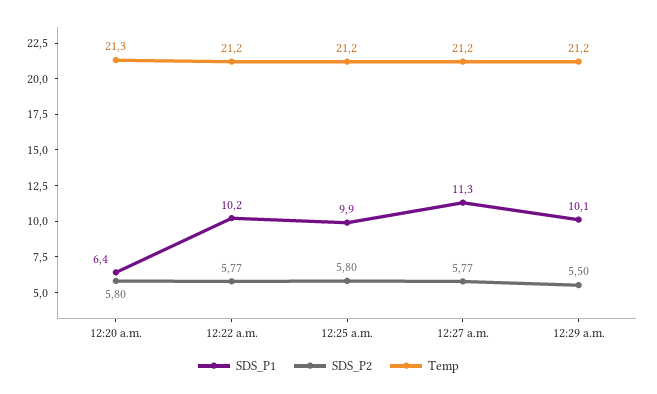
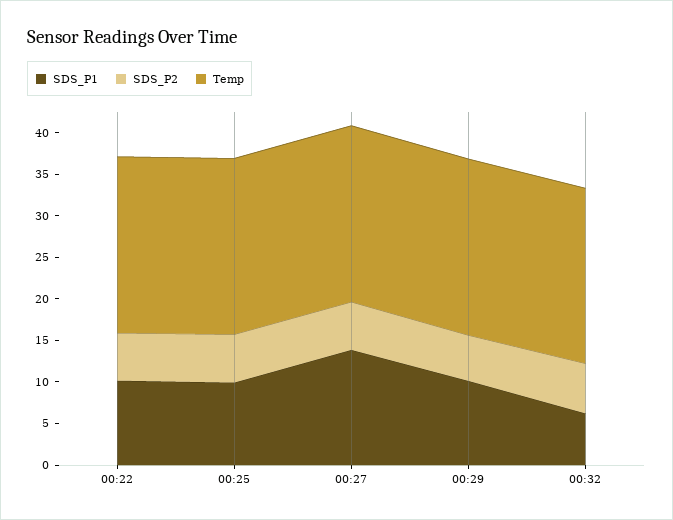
SDS_P1, 12:20 a.m.: 6.4 -> none
SDS_P2, 12:20 a.m.: 5.8 -> none
Temp, 12:20 a.m.: 21.3 -> none
SDS_P1, 12:27 a.m.: 11.3 -> 14
SDS_P1, 00:32: none -> 6
SDS_P2, 00:32: none -> 6
Temp, 00:32: none -> 21

